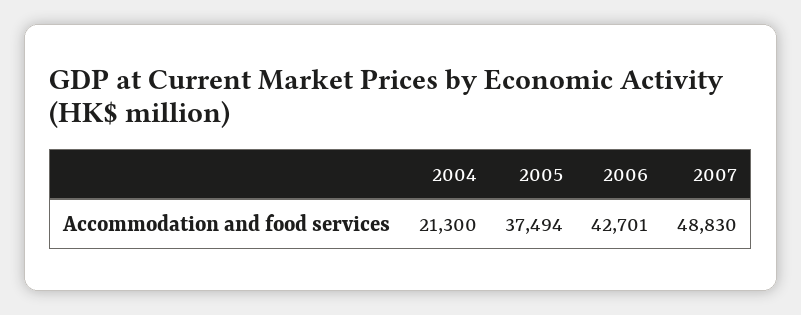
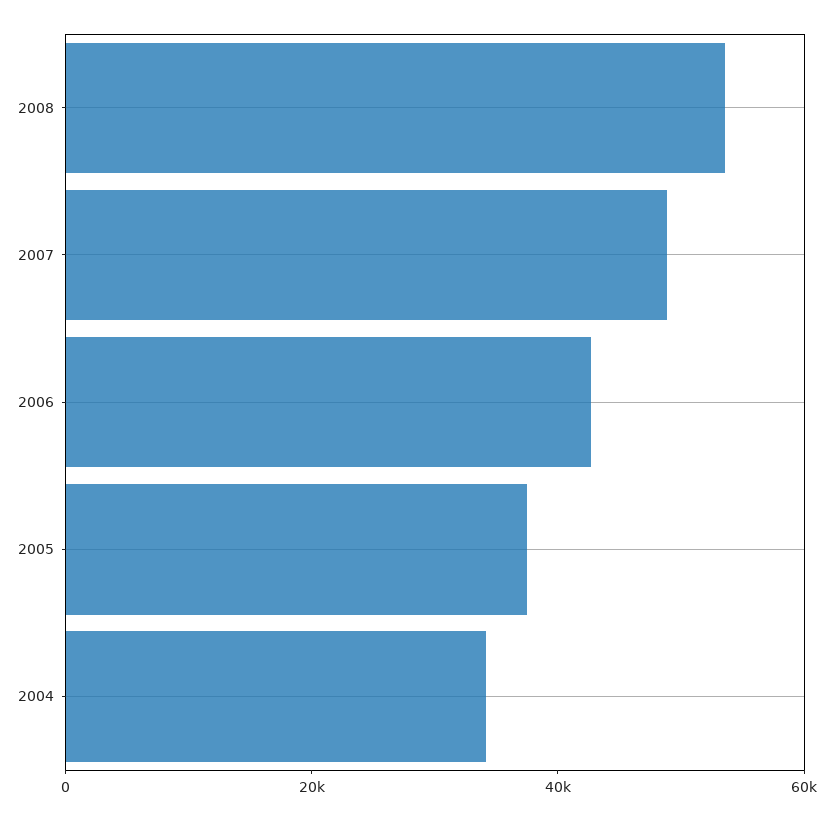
2004: 21300 -> 35000
2008: none -> 55000

